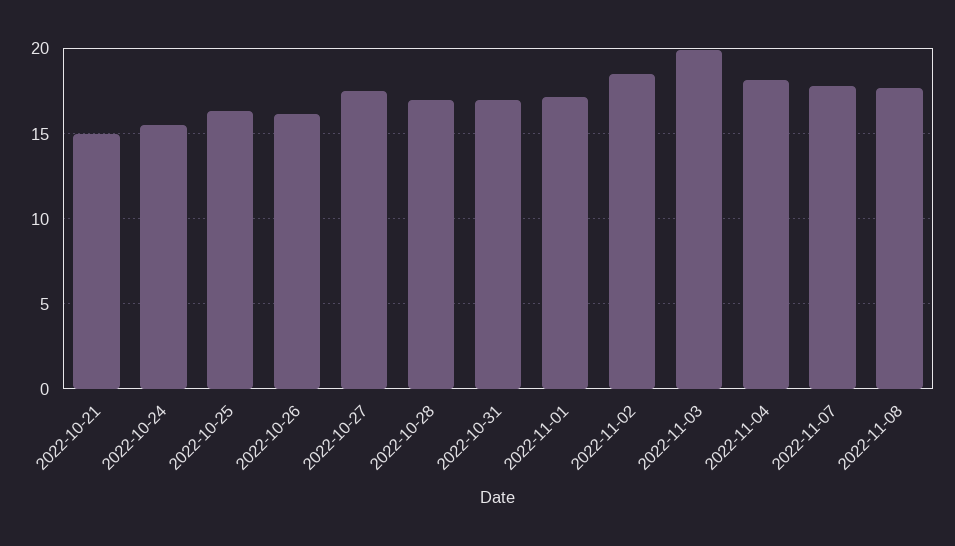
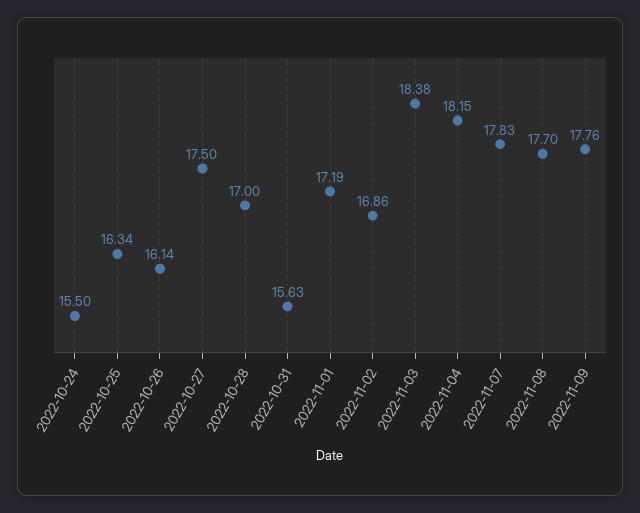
2022-10-21: 15 -> none
2022-10-31: 17 -> 15.63
2022-11-02: 18.5 -> 16.86
2022-11-03: 20 -> 18.38
2022-11-09: none -> 17.76

